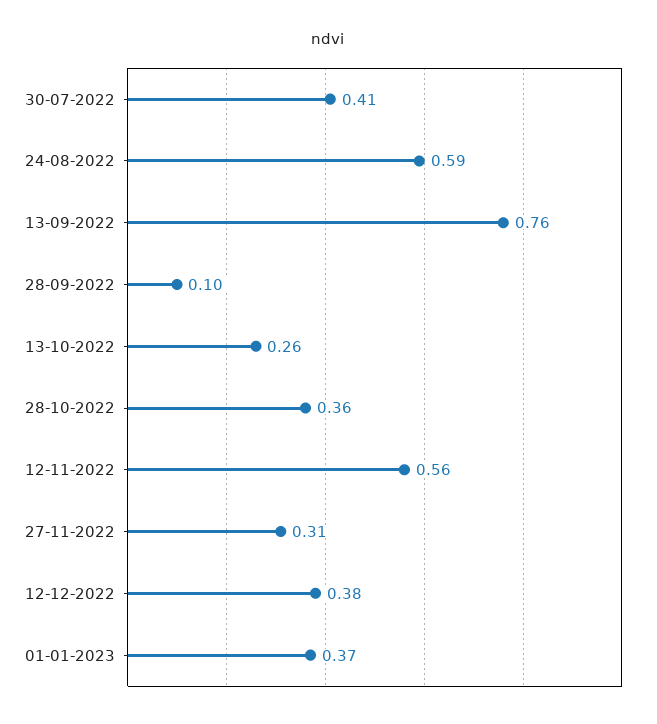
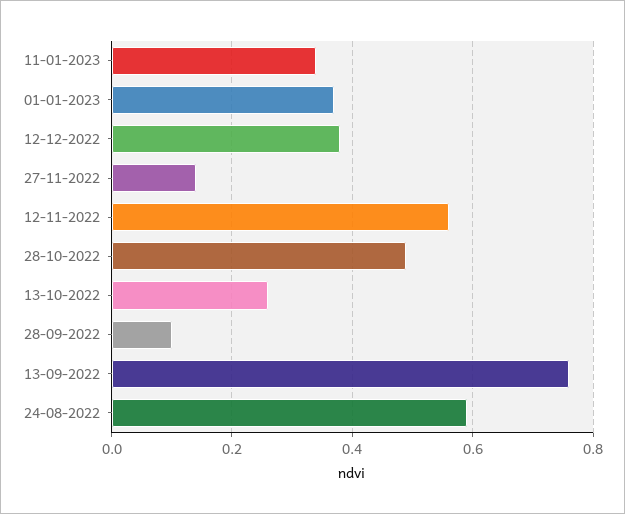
30-07-2022: 0.41 -> none
28-10-2022: 0.36 -> 0.5
27-11-2022: 0.31 -> 0.15
11-01-2023: none -> 0.35

